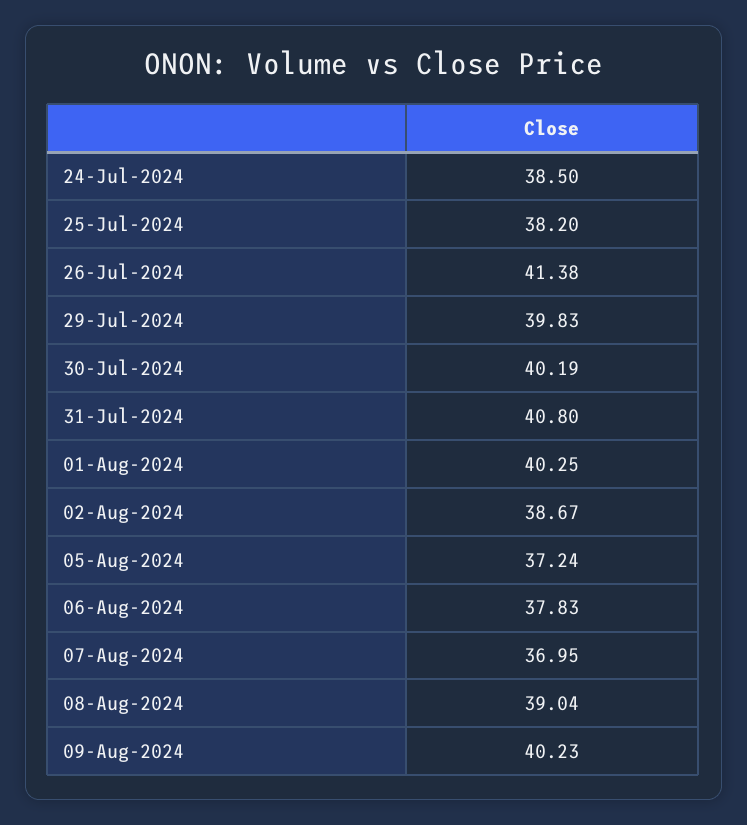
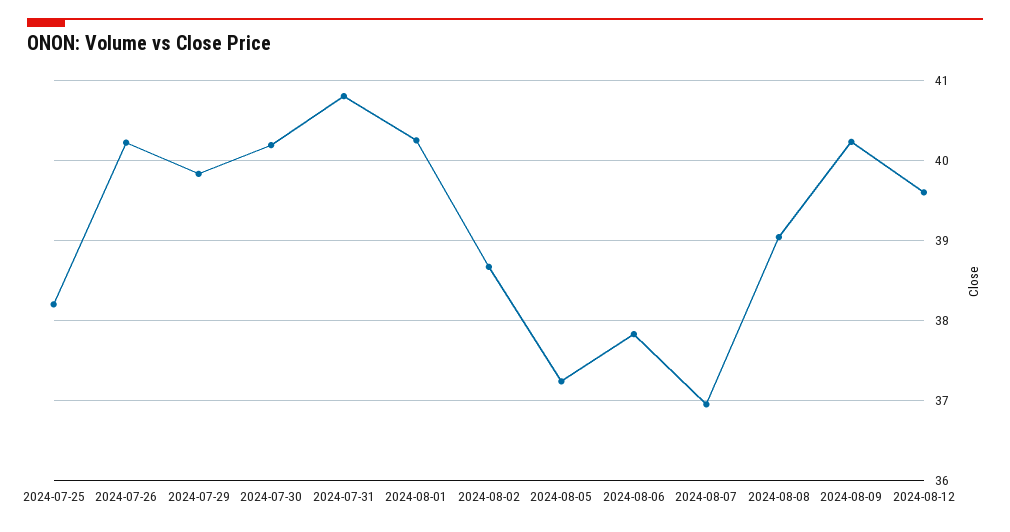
24-Jul-2024: 38.5 -> none
26-Jul-2024: 41.38 -> 40.2
2024-08-12: none -> 39.6

